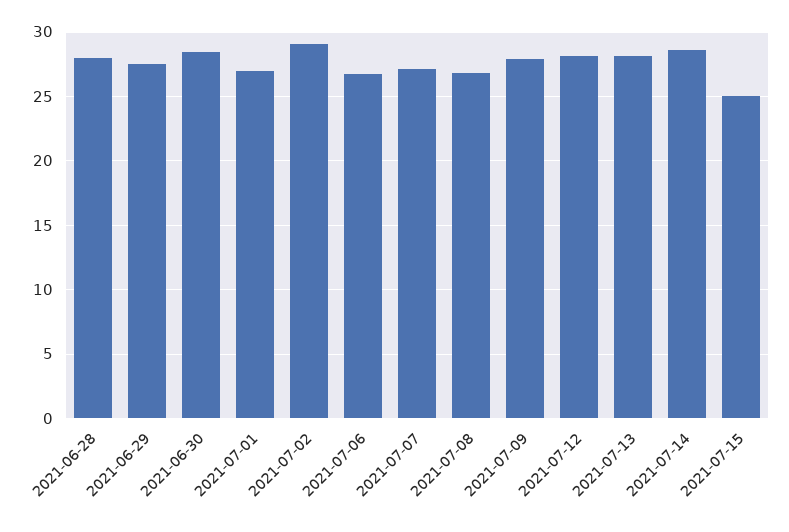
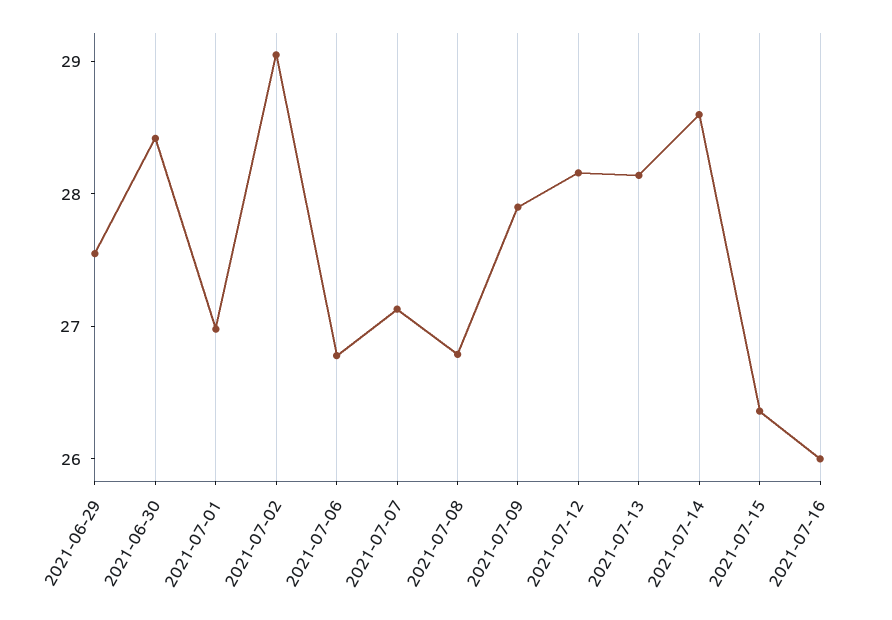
2021-06-28: 28 -> none
2021-07-15: 25 -> 26.4
2021-07-16: none -> 26

